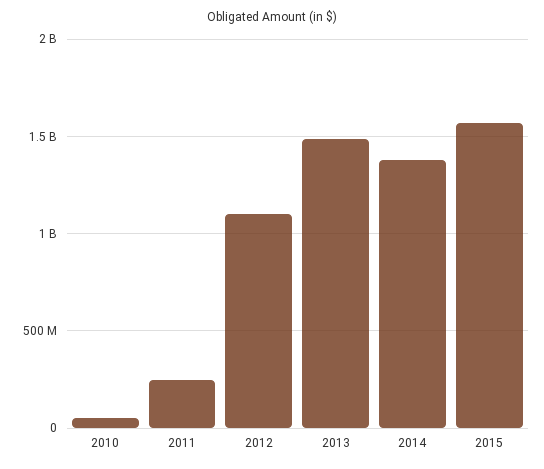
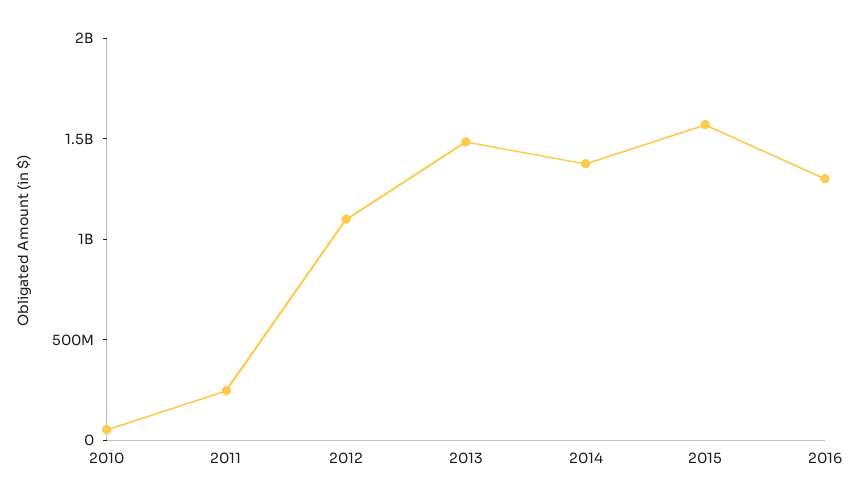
2016: none -> 1300000000

